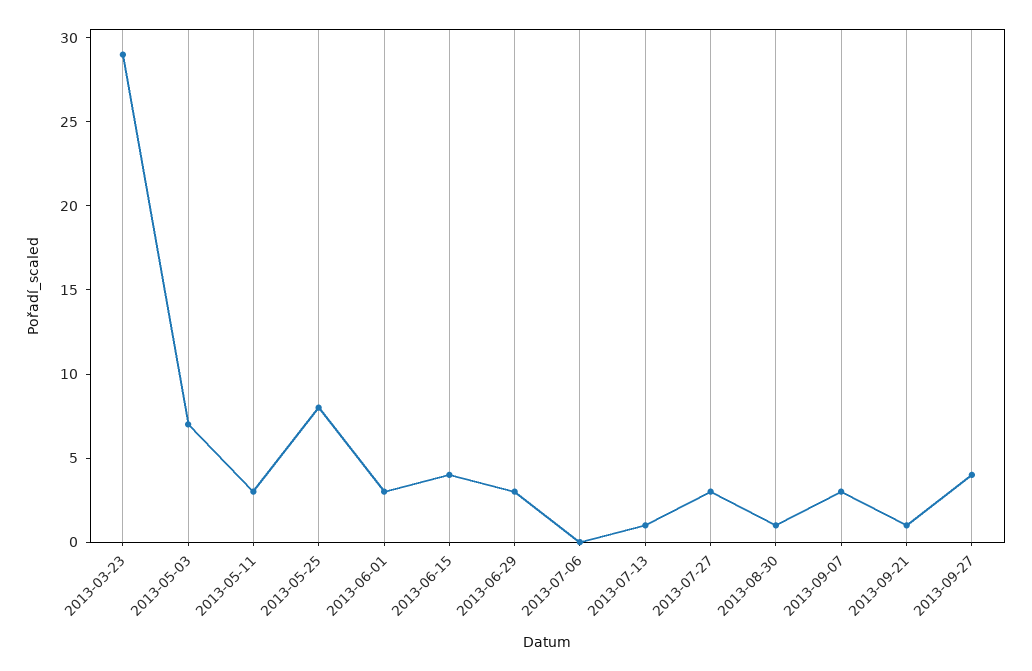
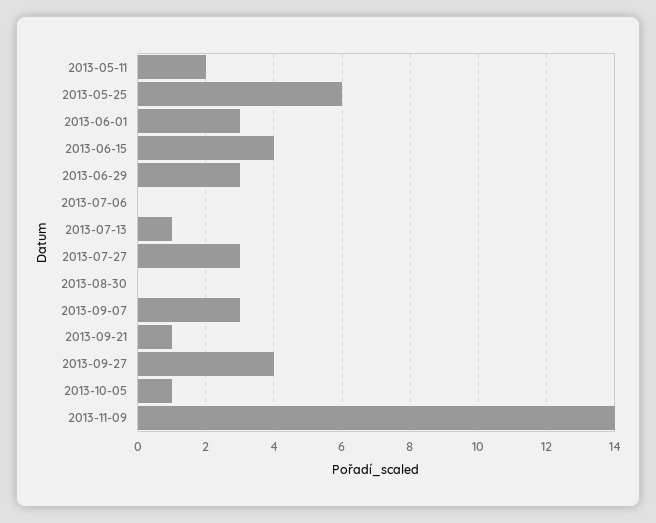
2013-03-23: 29 -> none
2013-05-03: 7 -> none
2013-05-11: 3 -> 2
2013-05-25: 8 -> 6
2013-08-30: 1 -> 0
2013-10-05: none -> 1
2013-11-09: none -> 14

